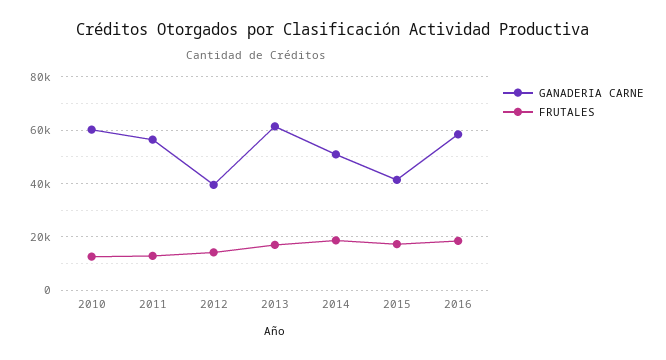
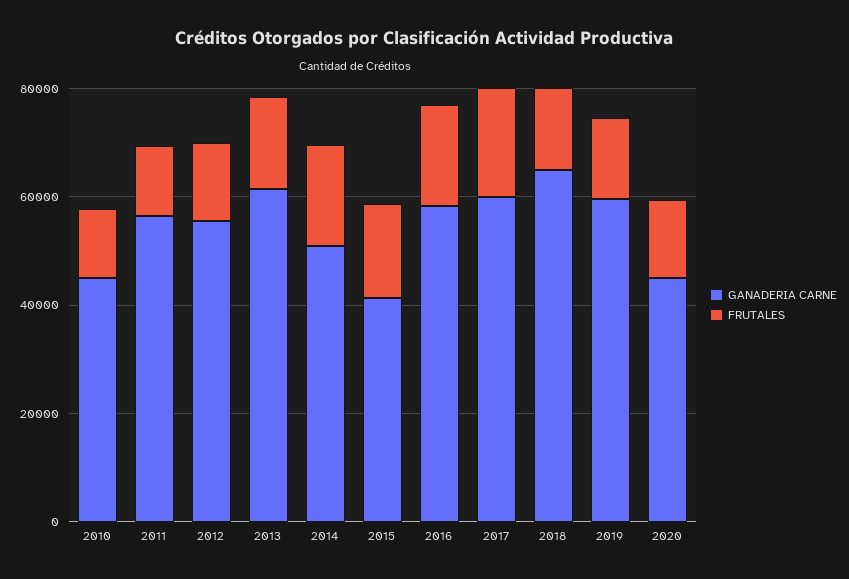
GANADERIA CARNE, 2010: 60000 -> 45000
GANADERIA CARNE, 2012: 40000 -> 55000
GANADERIA CARNE, 2017: none -> 60000
FRUTALES, 2017: none -> 20000
GANADERIA CARNE, 2018: none -> 65000
FRUTALES, 2018: none -> 15000
GANADERIA CARNE, 2019: none -> 60000
FRUTALES, 2019: none -> 15000
GANADERIA CARNE, 2020: none -> 45000
FRUTALES, 2020: none -> 15000

